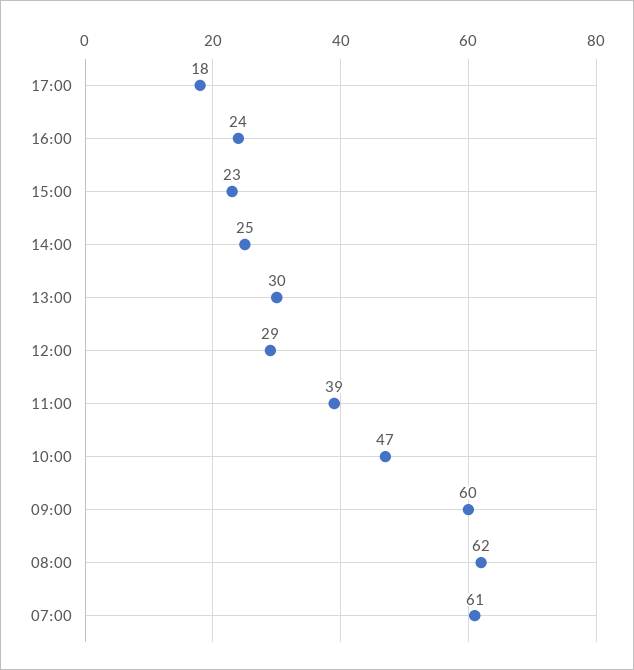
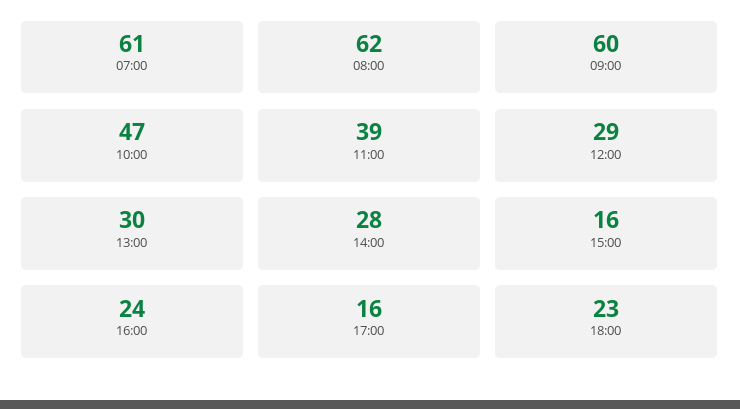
17:00: 18 -> 16
15:00: 23 -> 16
14:00: 25 -> 28
18:00: none -> 23

